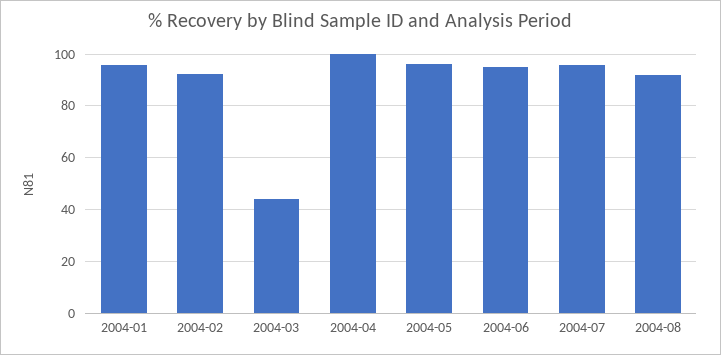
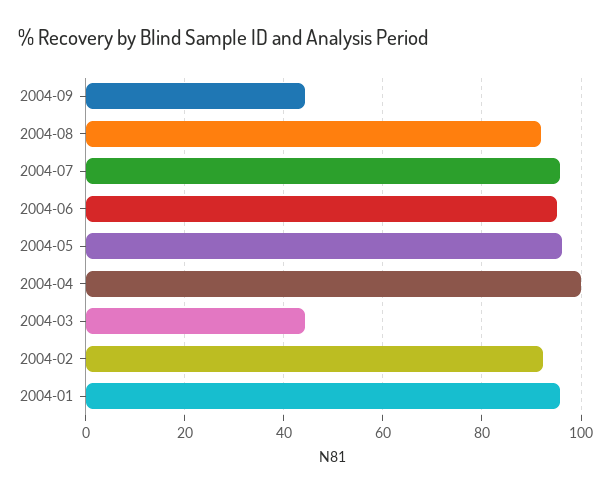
2004-09: none -> 44

